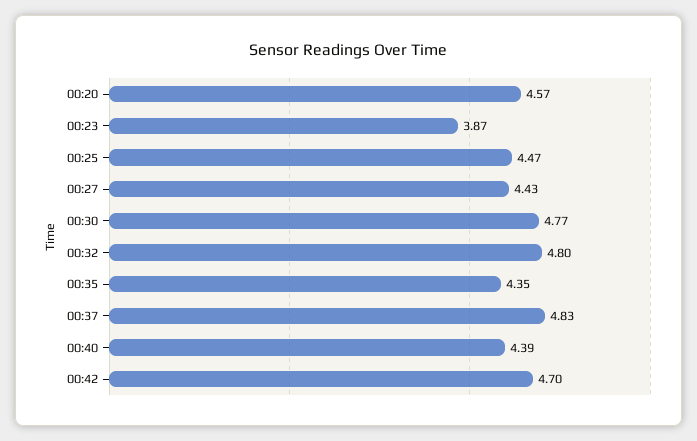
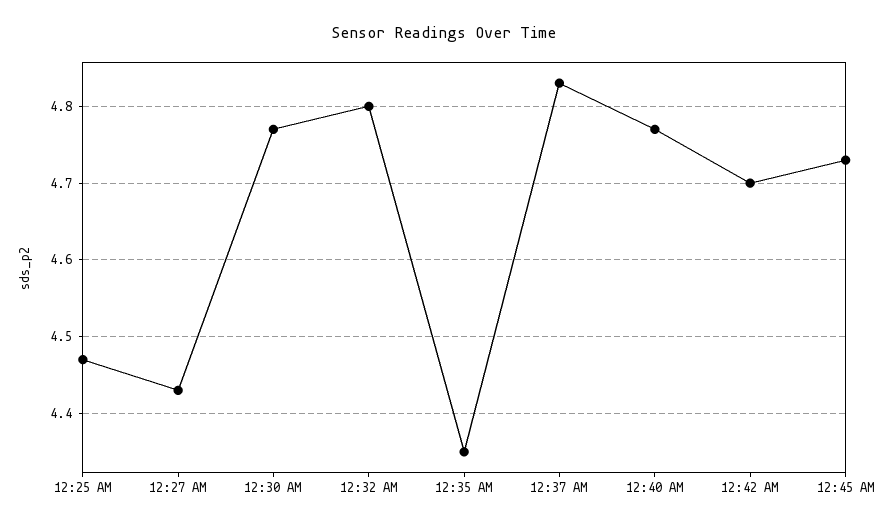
00:20: 4.57 -> none
00:23: 3.87 -> none
00:40: 4.39 -> 4.77
12:45 AM: none -> 4.73

